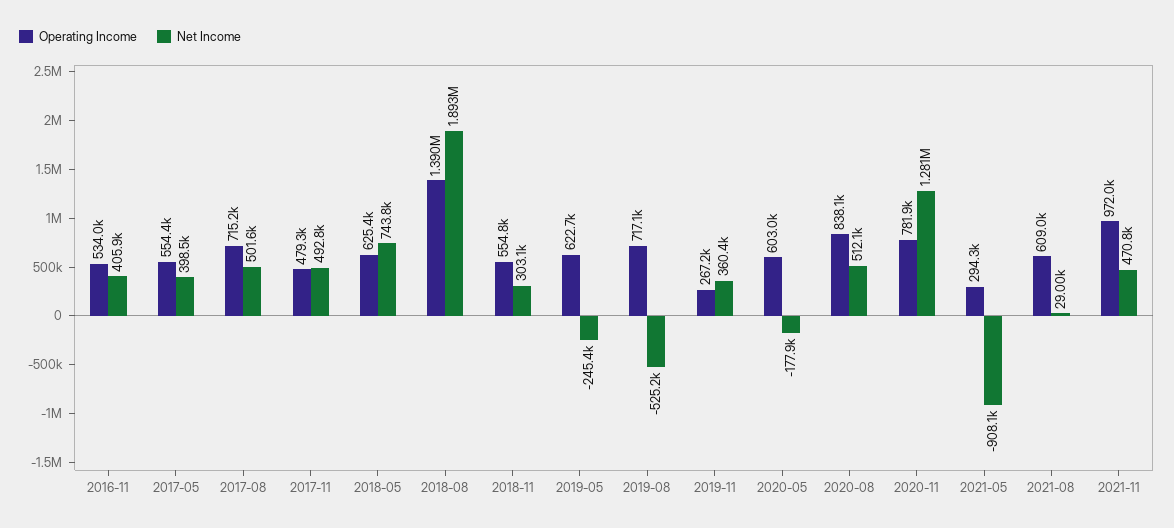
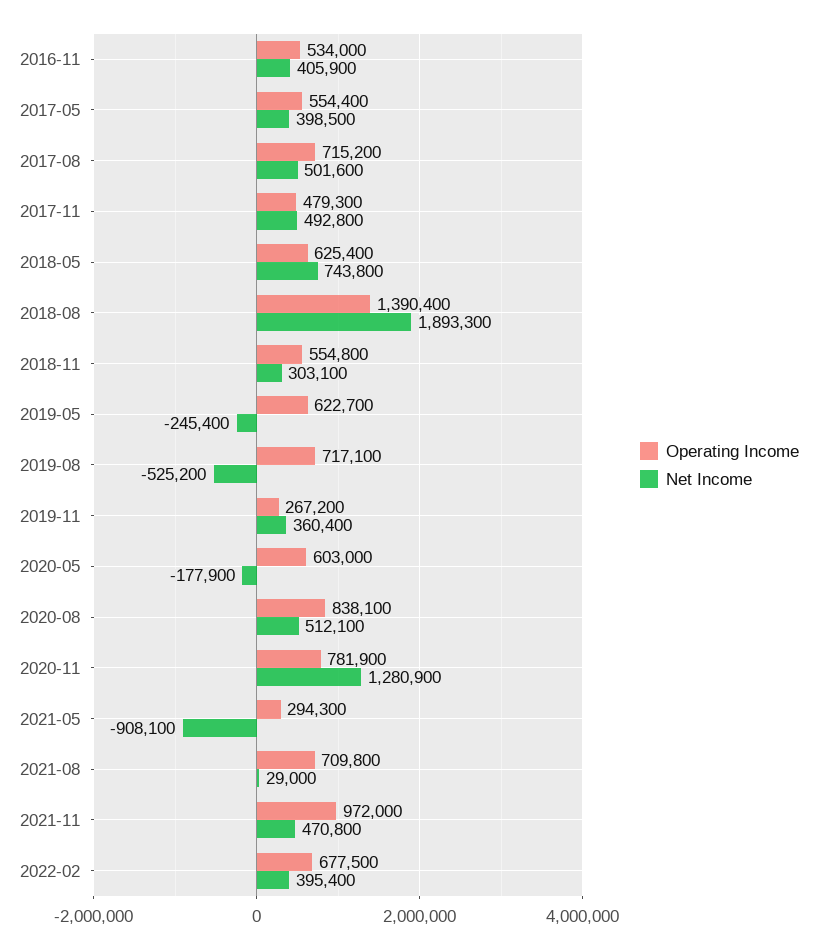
Operating Income, 2021-08: 609000 -> 709800
Operating Income, 2022-02: none -> 677500
Net Income, 2022-02: none -> 395400

